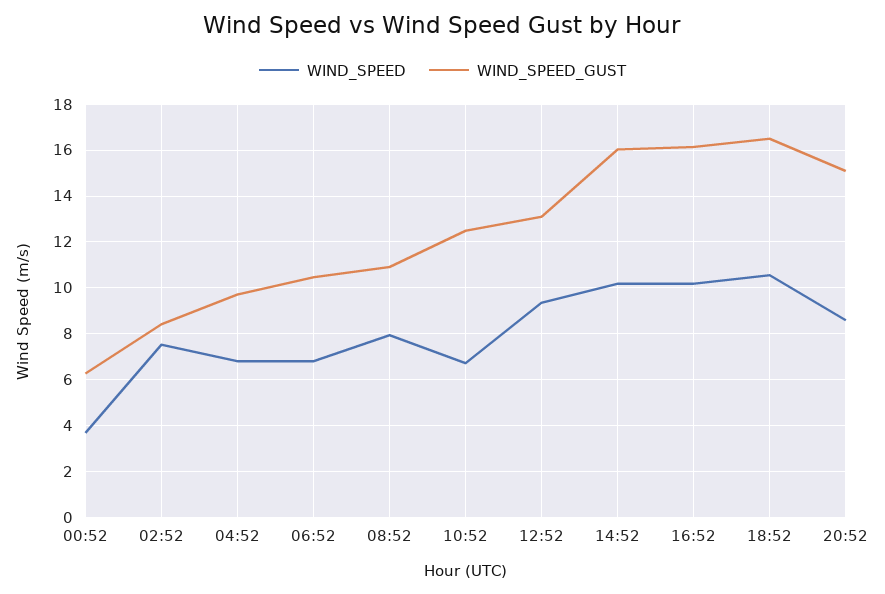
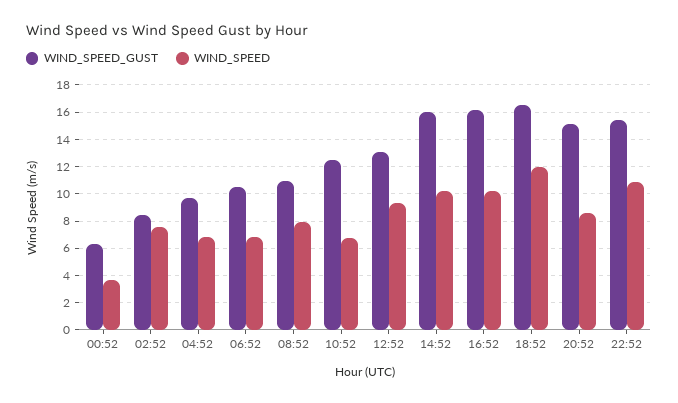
WIND_SPEED, 18:52: 10.5 -> 12
WIND_SPEED_GUST, 22:52: none -> 15.5
WIND_SPEED, 22:52: none -> 11

